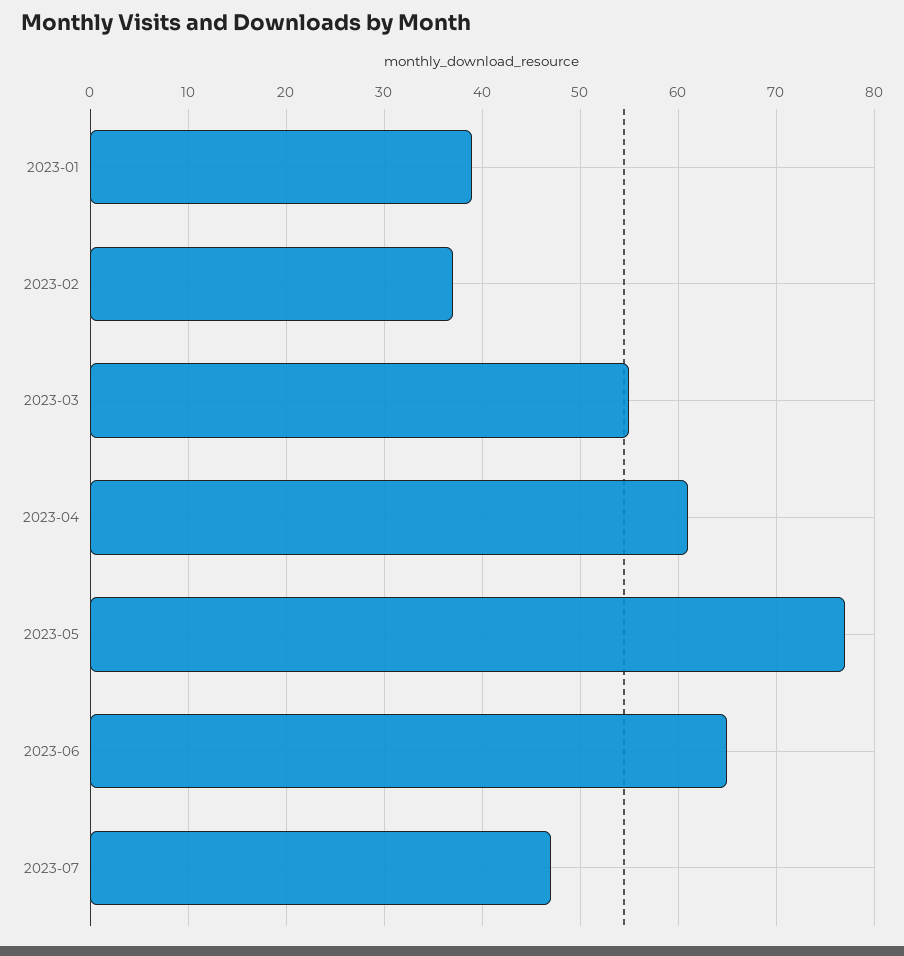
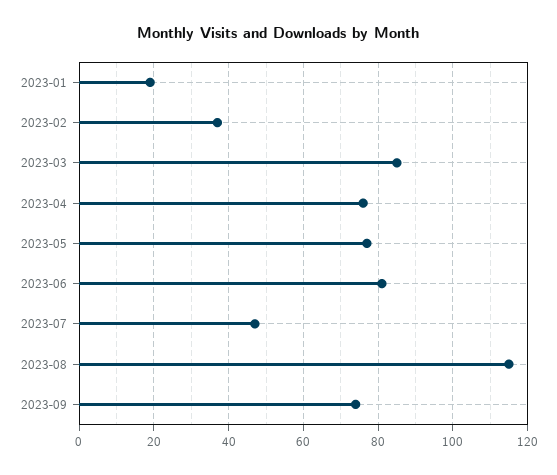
2023-01: 39 -> 20
2023-03: 55 -> 85
2023-04: 61 -> 75
2023-06: 65 -> 80
2023-08: none -> 115
2023-09: none -> 75

